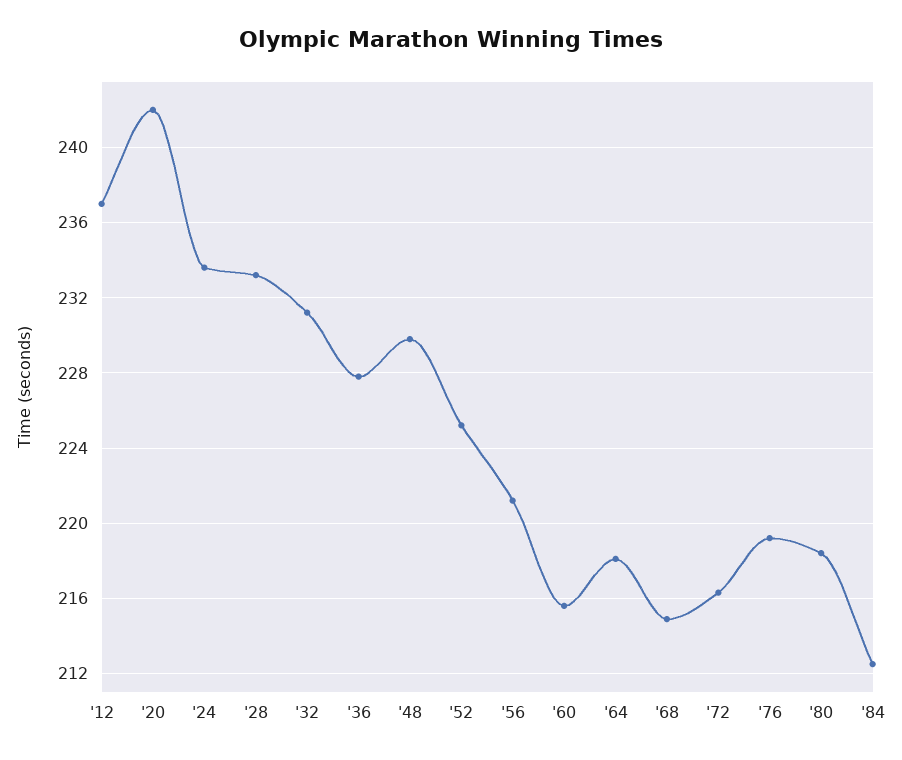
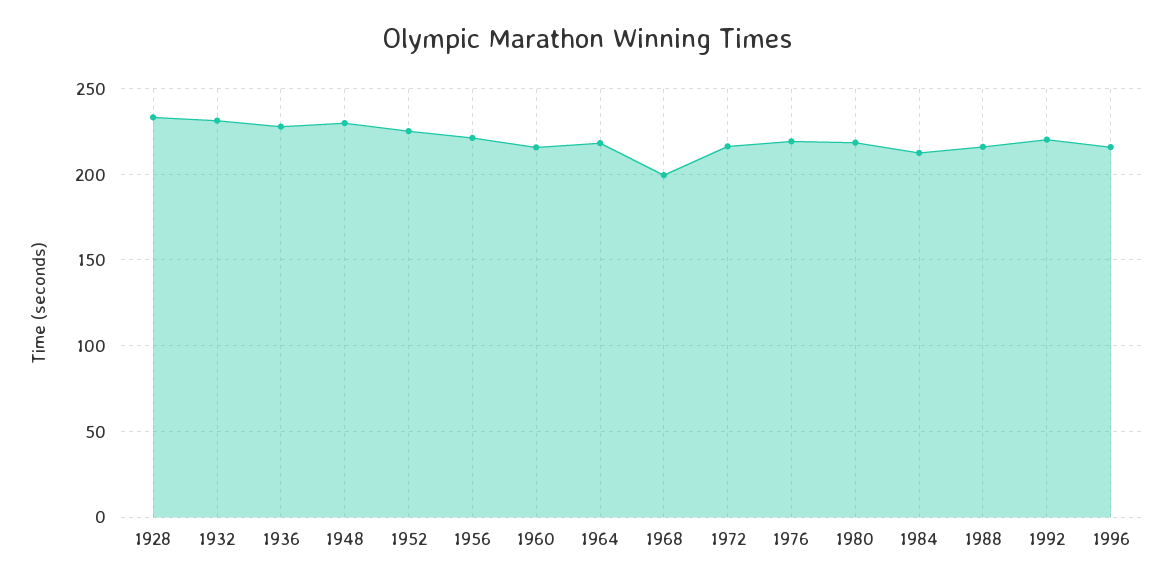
'12: 237 -> none
'20: 242 -> none
'24: 233.5 -> none
'68: 215 -> 200
1988: none -> 215
1992: none -> 220
1996: none -> 215

